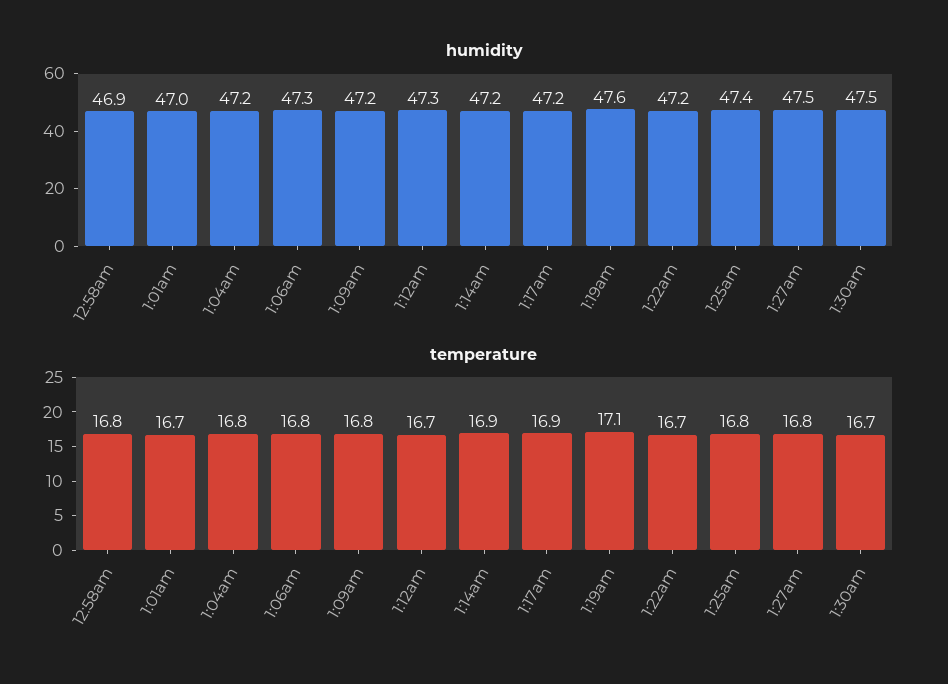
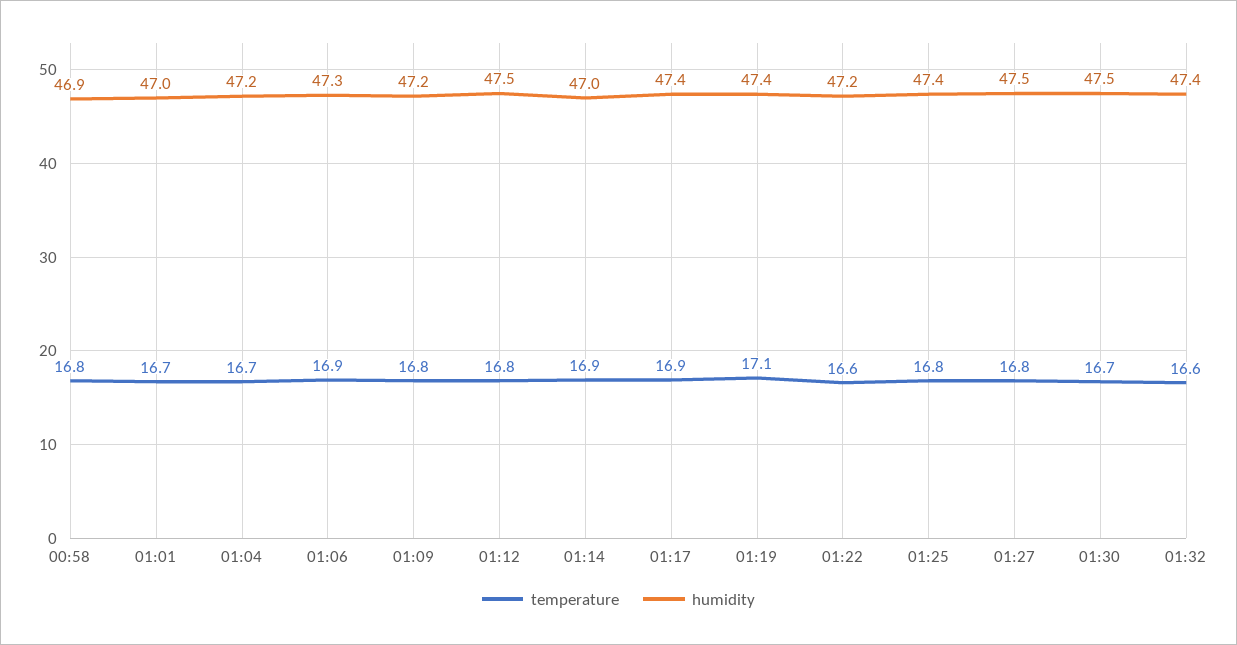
humidity, 1:12am: 47.3 -> 47.5
humidity, 1:14am: 47.2 -> 47
humidity, 1:17am: 47.2 -> 47.4
humidity, 1:19am: 47.6 -> 47.4
temperature, 1:04am: 16.8 -> 16.7
temperature, 1:06am: 16.8 -> 16.9
temperature, 1:12am: 16.7 -> 16.8
temperature, 1:22am: 16.7 -> 16.6
temperature, 01:32: none -> 16.6
humidity, 01:32: none -> 47.4

